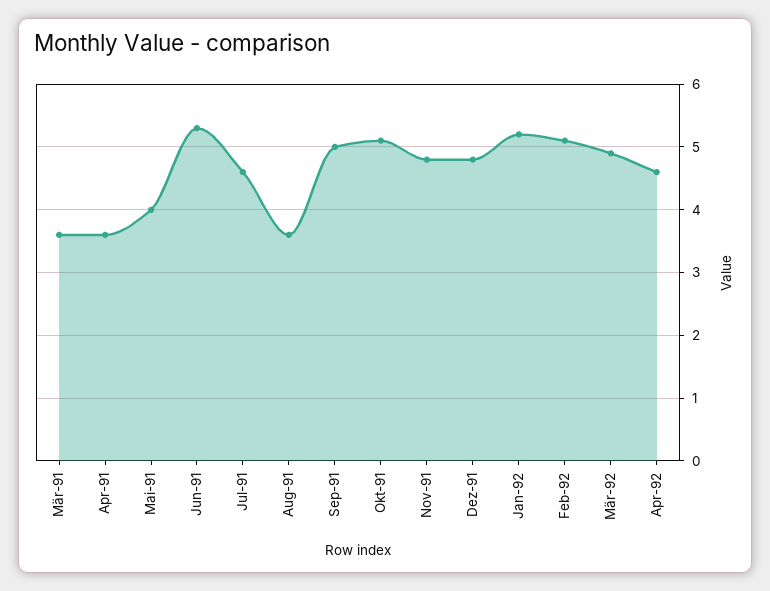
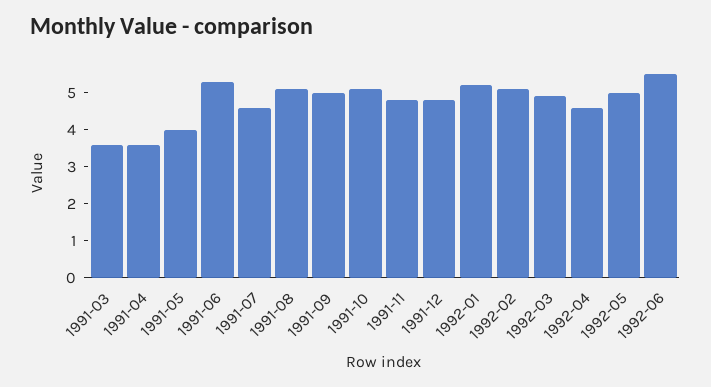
Aug-91: 3.6 -> 5
1992-05: none -> 5
1992-06: none -> 5.5

